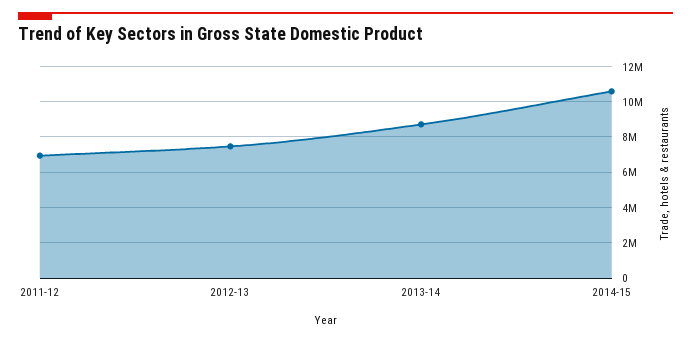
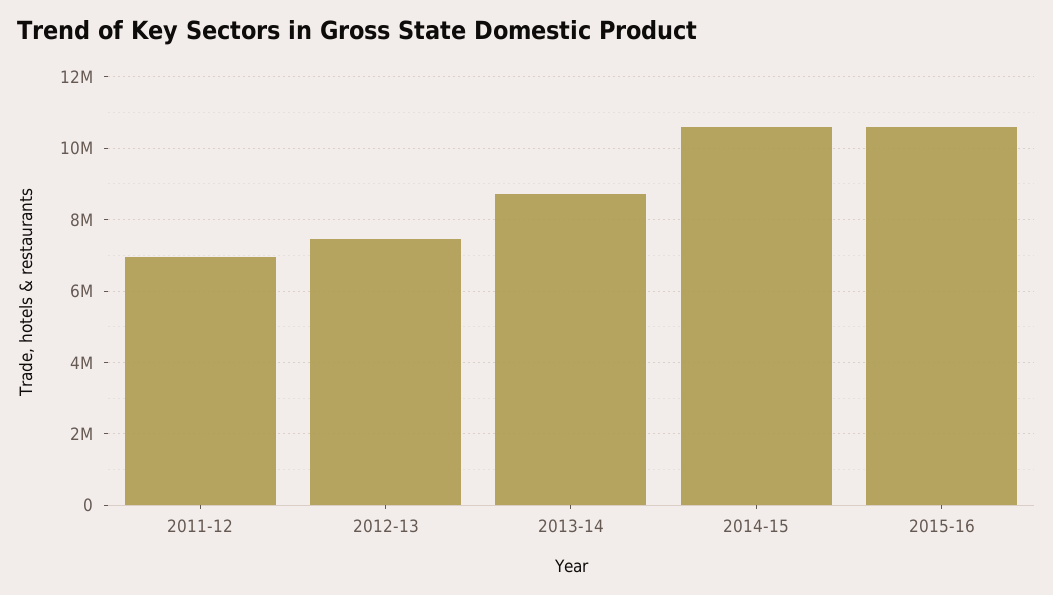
2015-16: none -> 10600000

